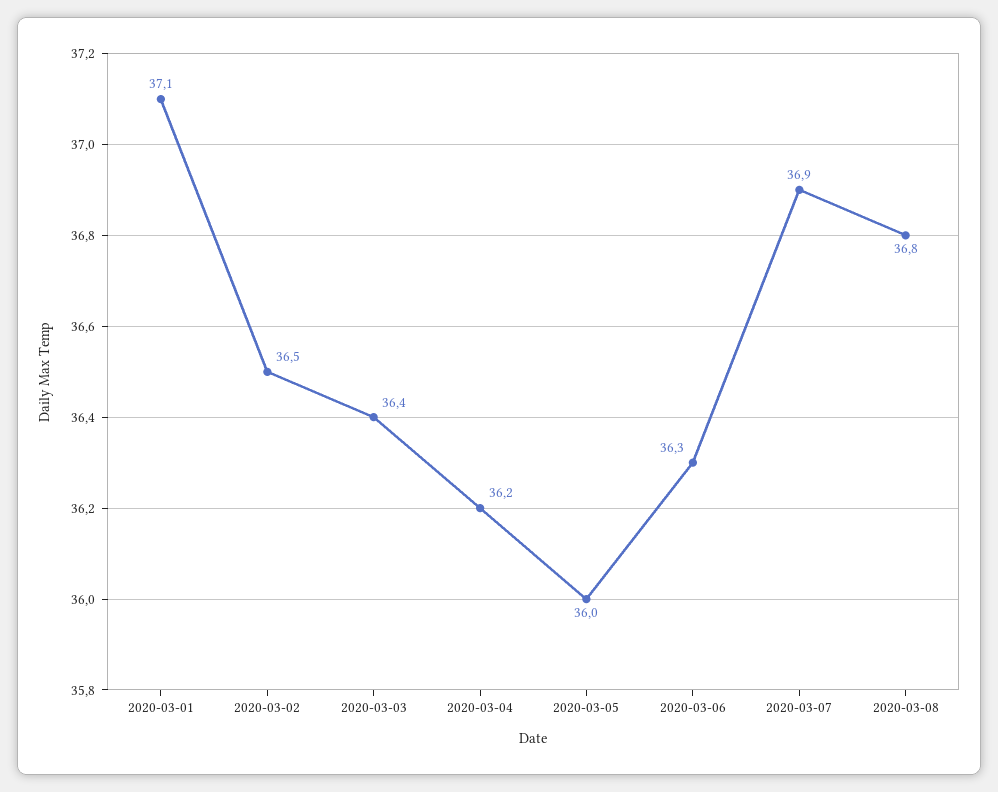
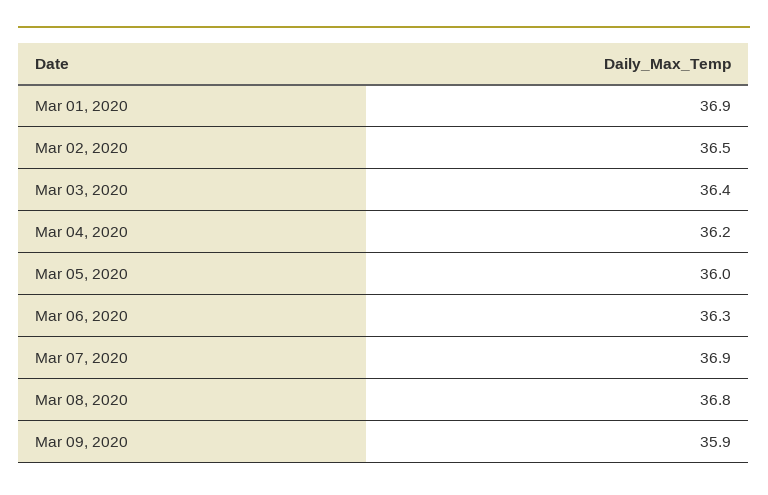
2020-03-01: 37.1 -> 36.9
Mar 09, 2020: none -> 35.9

